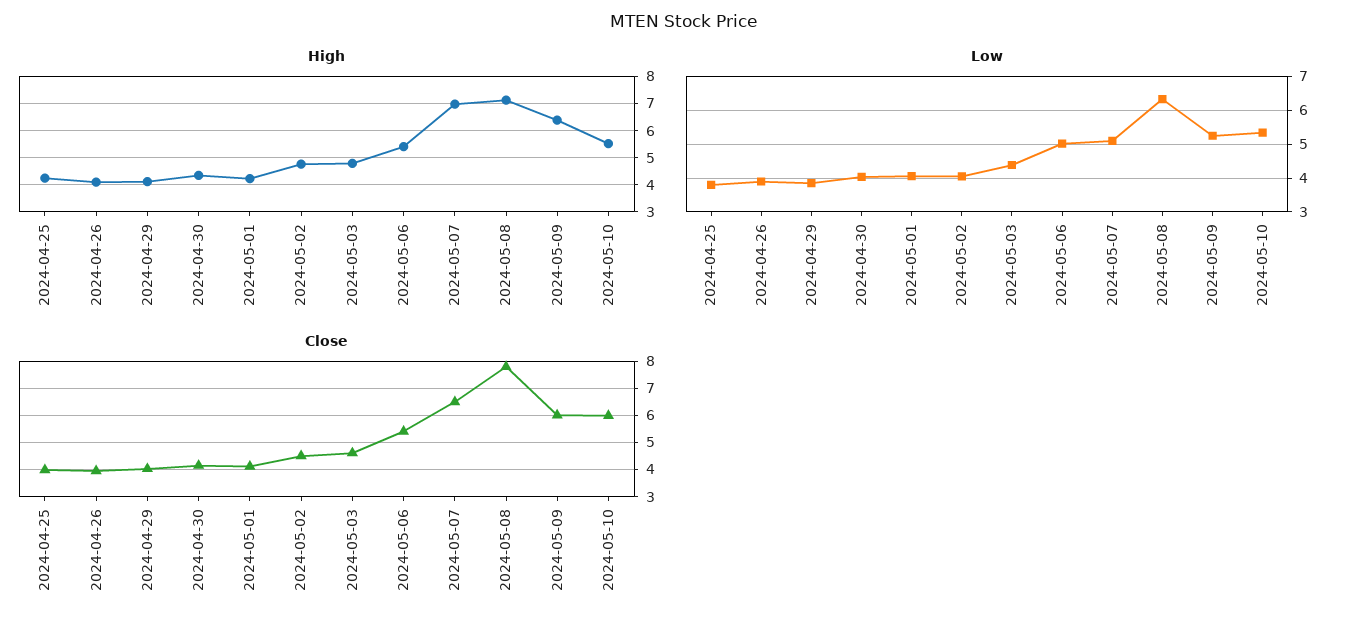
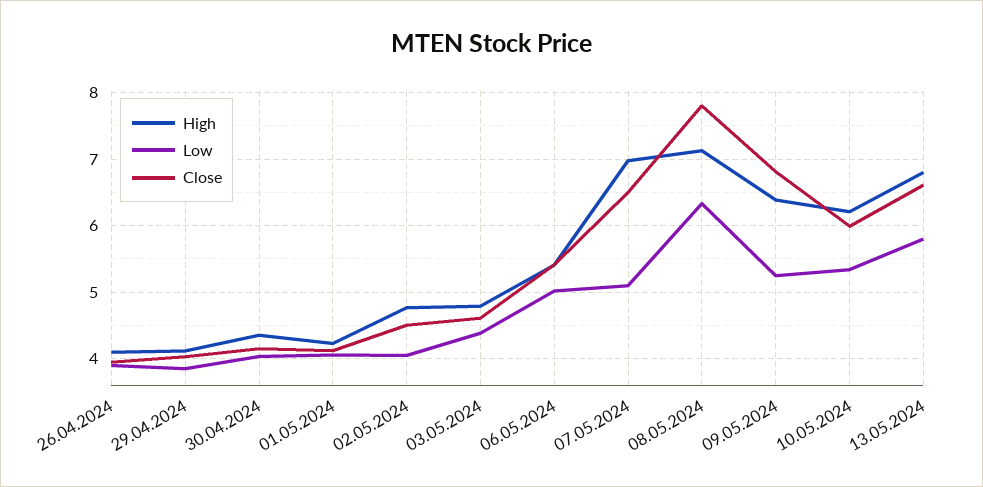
High, 2024-04-25: 4.25 -> none
High, 2024-05-10: 5.5 -> 6.2
Low, 2024-04-25: 3.8 -> none
Close, 2024-04-25: 4 -> none
Close, 2024-05-09: 6 -> 6.8
High, 13.05.2024: none -> 6.8
Low, 13.05.2024: none -> 5.8
Close, 13.05.2024: none -> 6.6

